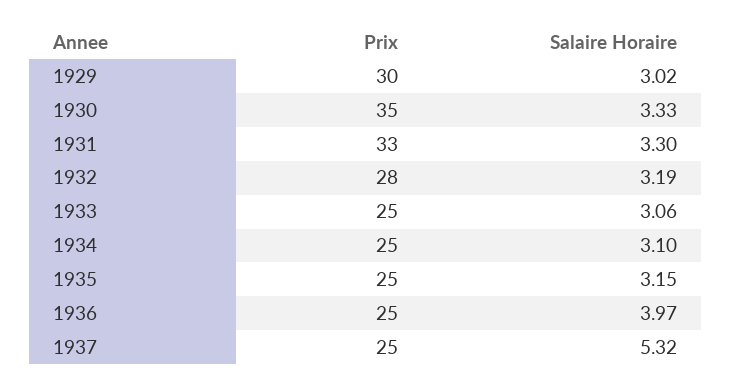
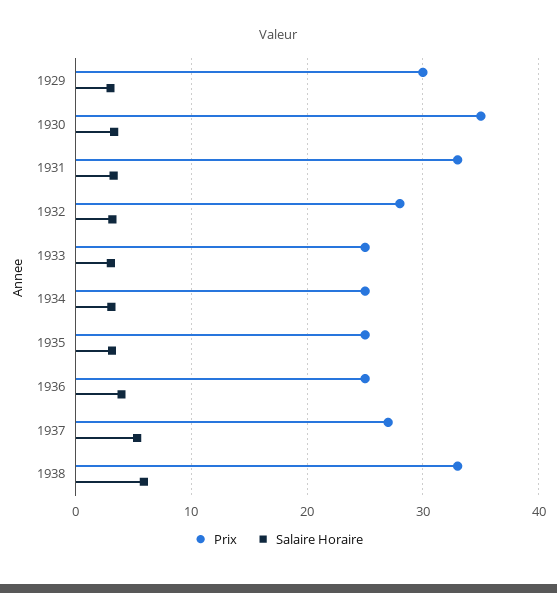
Prix, 1937: 25 -> 27
Prix, 1938: none -> 33
Salaire Horaire, 1938: none -> 6

